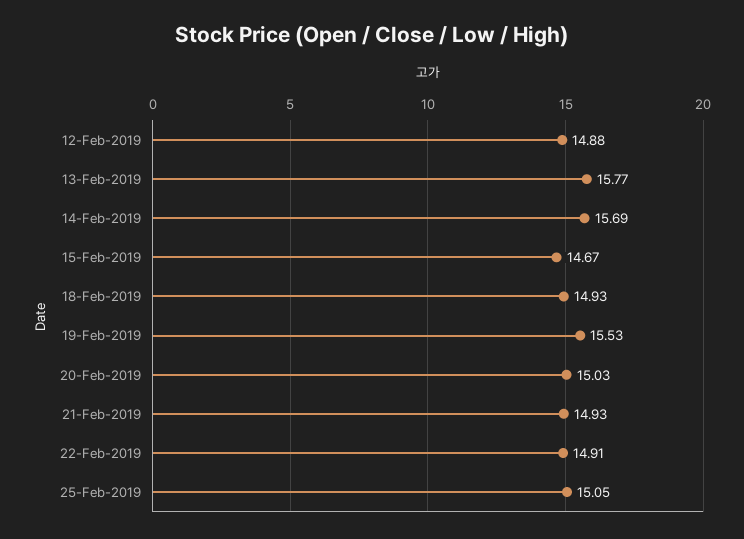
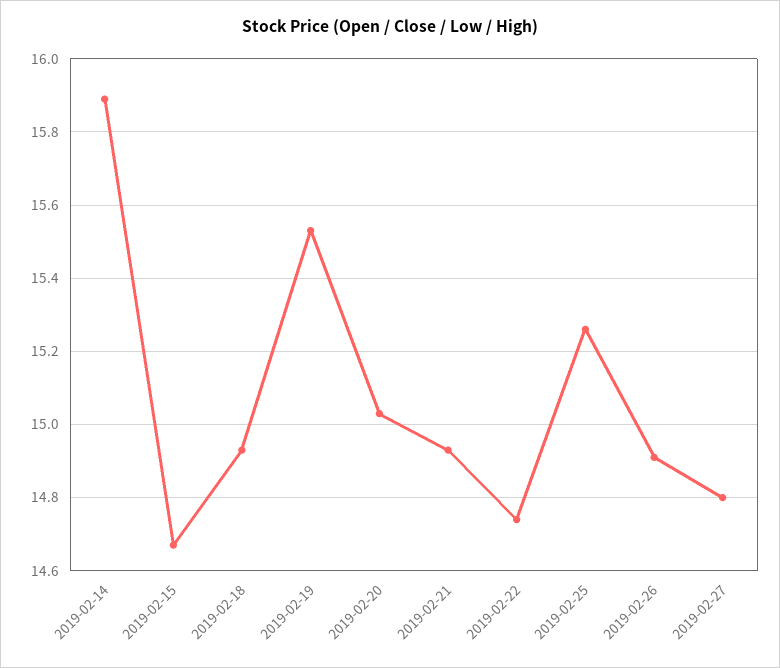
12-Feb-2019: 14.88 -> none
13-Feb-2019: 15.77 -> none
14-Feb-2019: 15.69 -> 15.9
22-Feb-2019: 14.91 -> 14.75
25-Feb-2019: 15.05 -> 15.25
2019-02-26: none -> 14.9
2019-02-27: none -> 14.8

